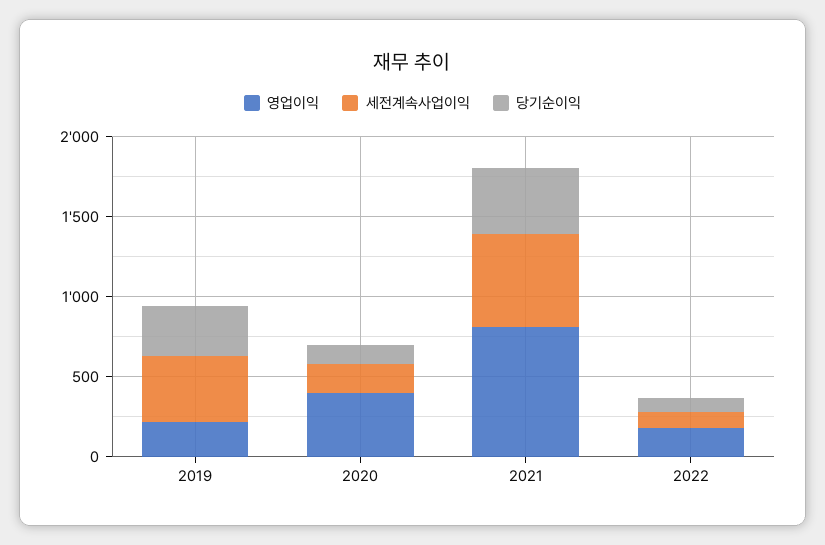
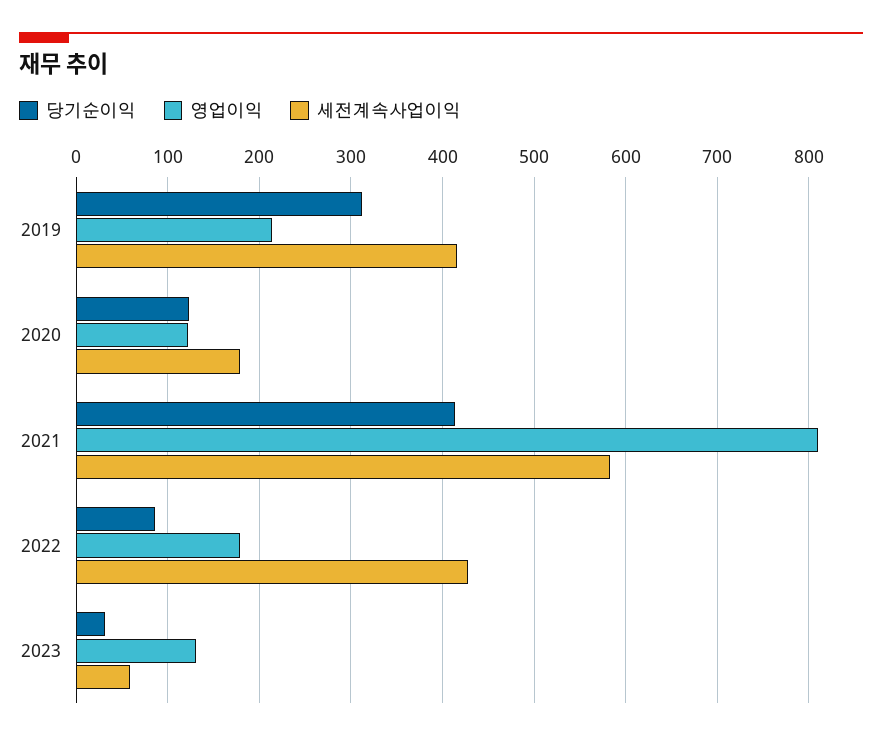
영업이익, 2020: 400 -> 120
세전계속사업이익, 2022: 100 -> 430
당기순이익, 2023: none -> 30
영업이익, 2023: none -> 130
세전계속사업이익, 2023: none -> 60

